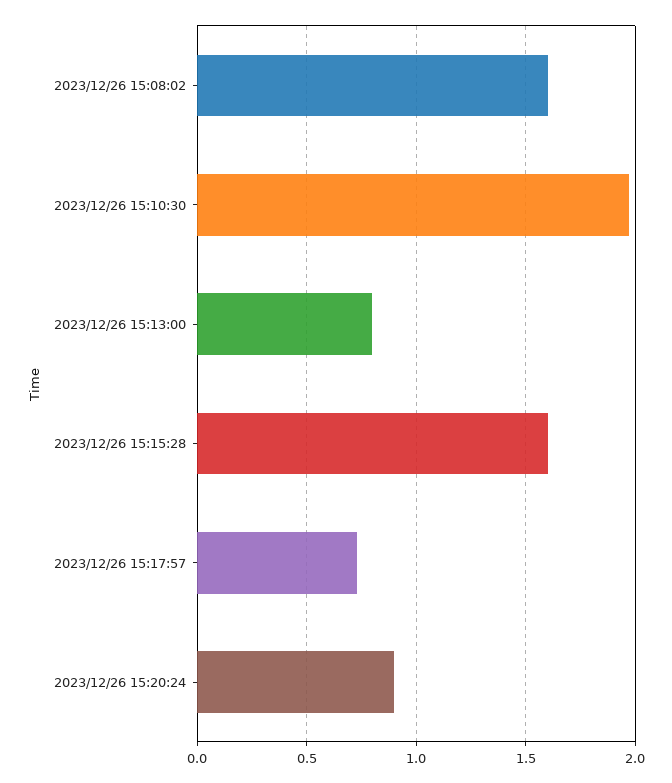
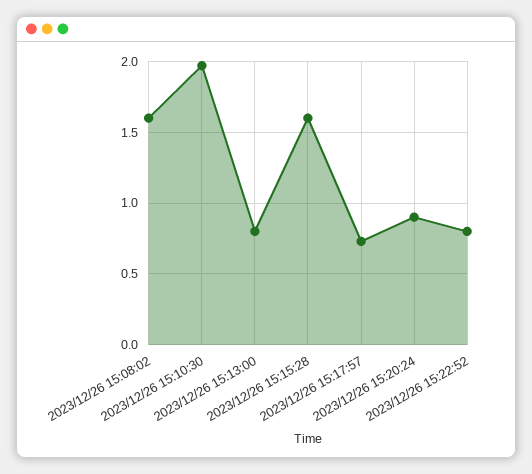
2023/12/26 15:22:52: none -> 0.8

